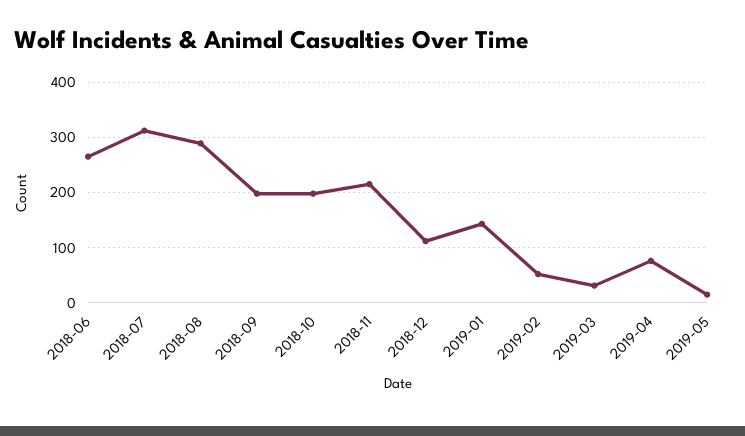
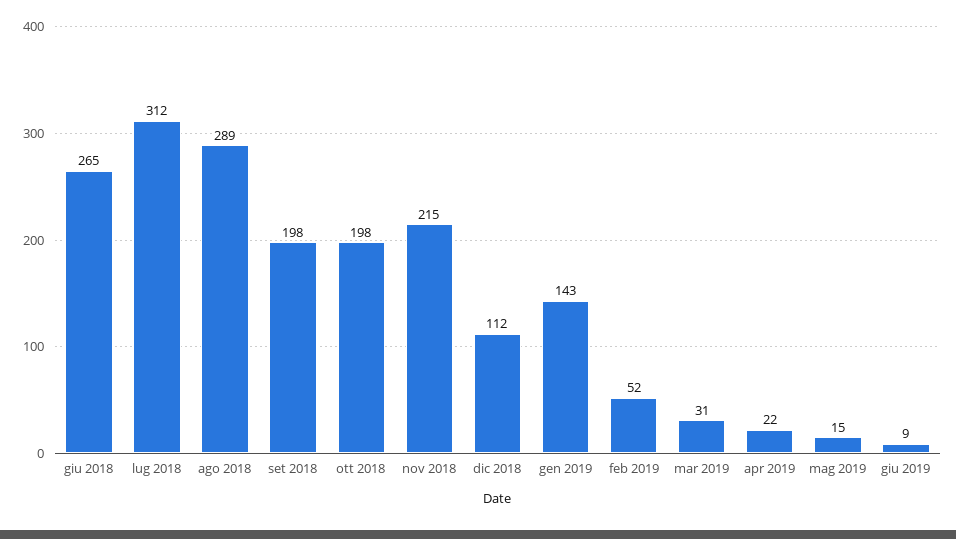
2019-04: 80 -> 22
giu 2019: none -> 9

